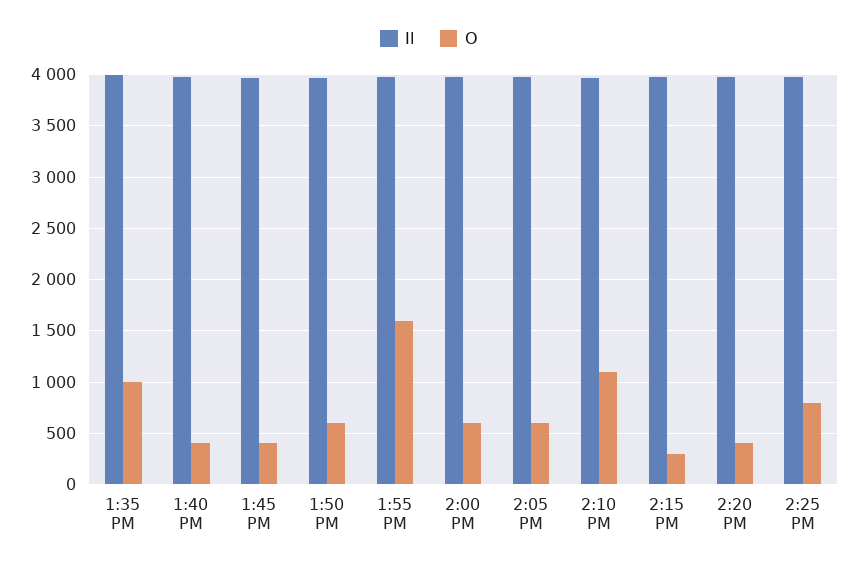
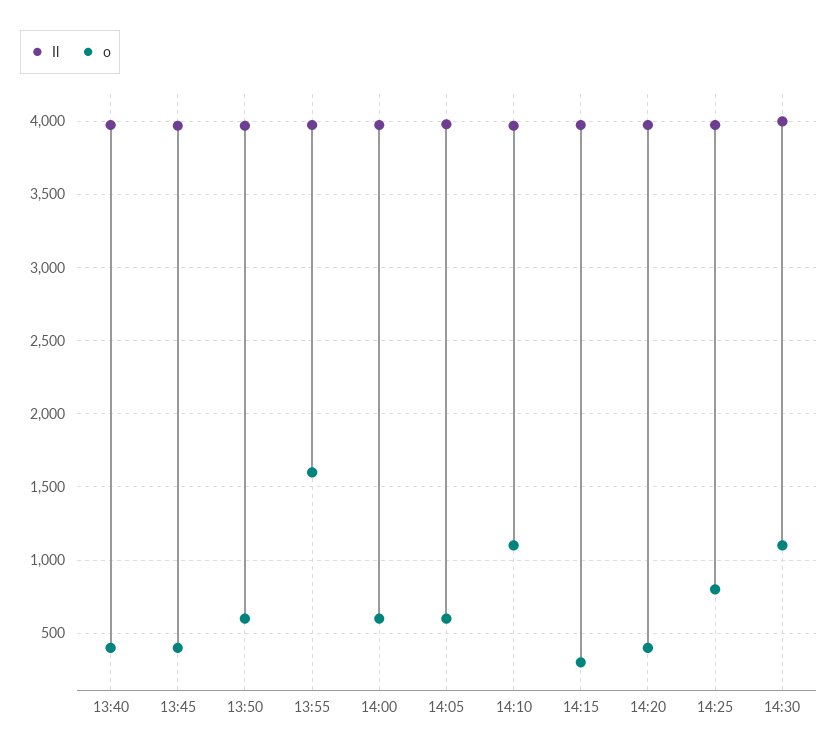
Il, 1:35 PM: 4000 -> none
O, 1:35 PM: 1000 -> none
Il, 14:30: none -> 4000
O, 14:30: none -> 1100

